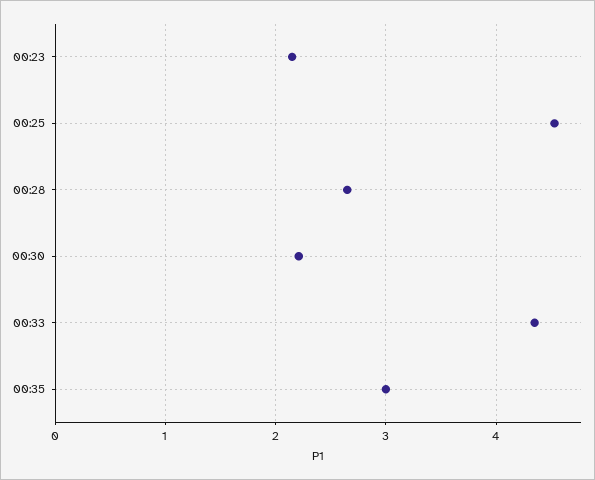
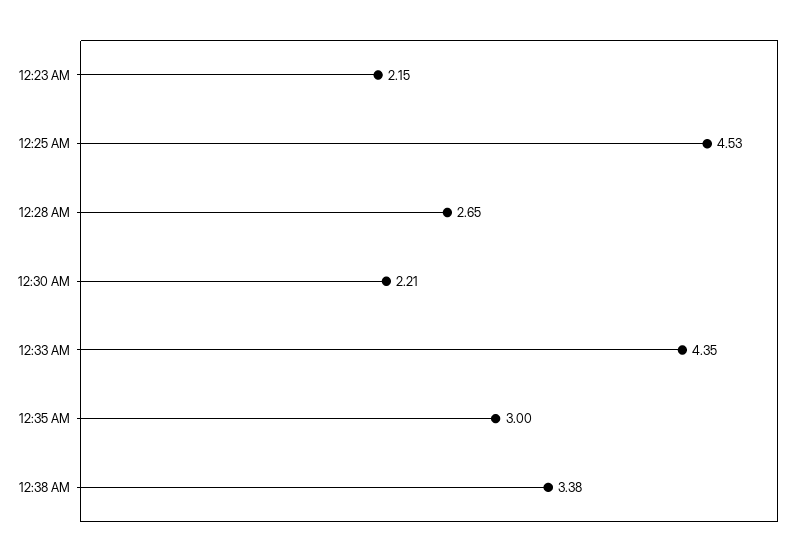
12:38 AM: none -> 3.38

